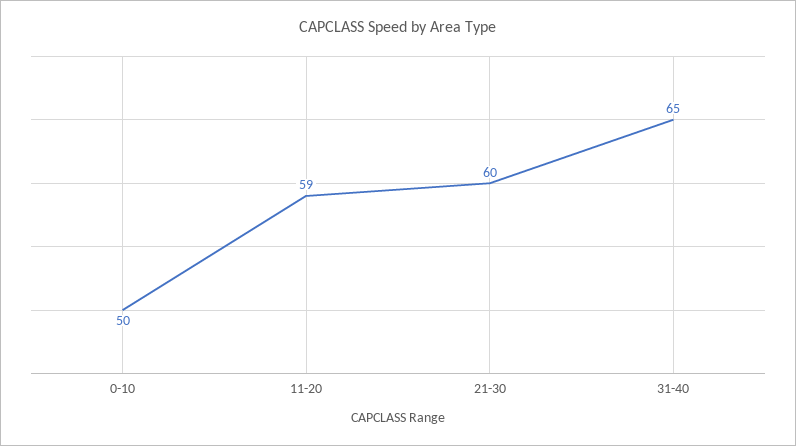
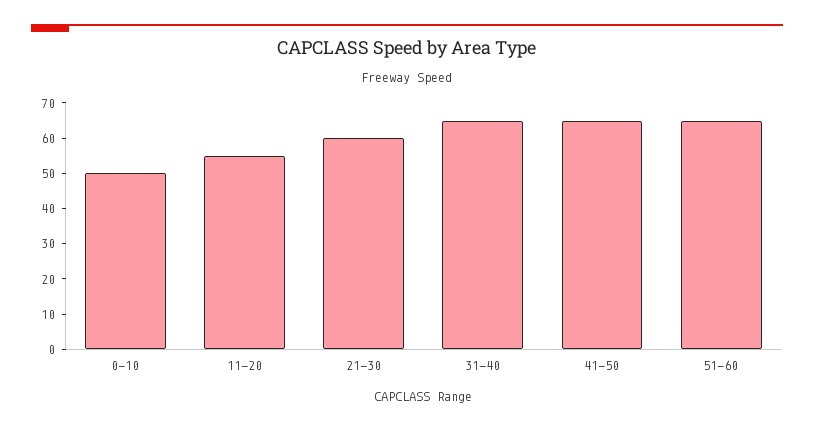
11-20: 59 -> 55
41-50: none -> 65
51-60: none -> 65

